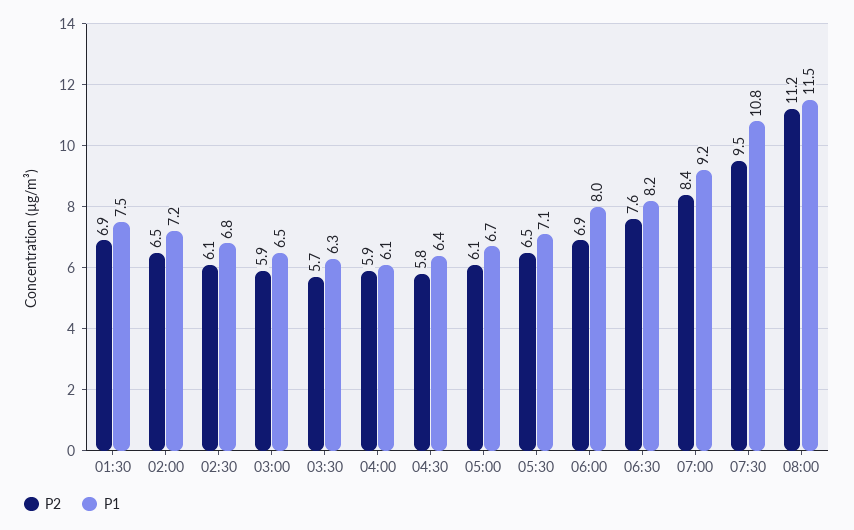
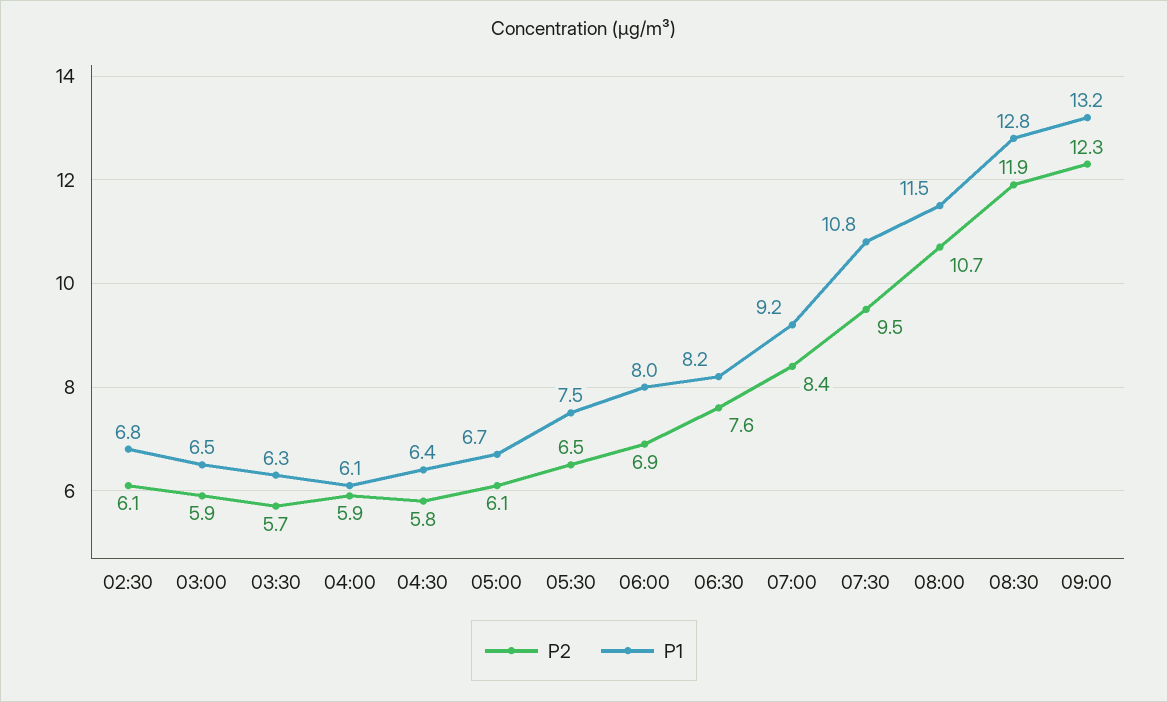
P2, 01:30: 6.9 -> none
P1, 01:30: 7.5 -> none
P2, 02:00: 6.5 -> none
P1, 02:00: 7.2 -> none
P1, 05:30: 7.1 -> 7.5
P2, 08:00: 11.2 -> 10.7
P2, 08:30: none -> 11.9
P1, 08:30: none -> 12.8
P2, 09:00: none -> 12.3
P1, 09:00: none -> 13.2

